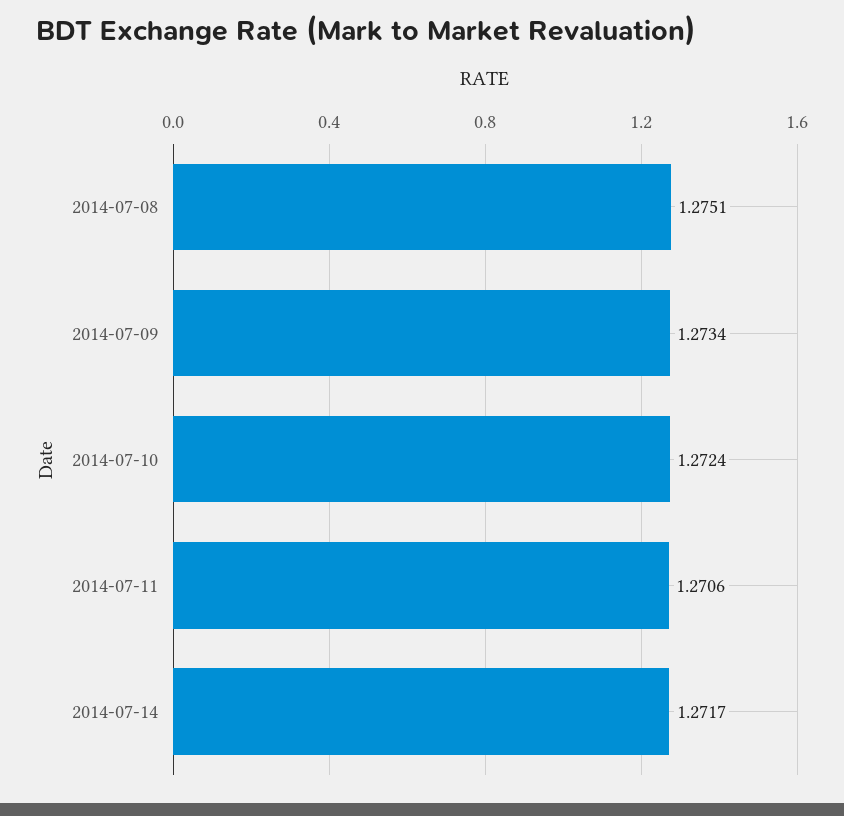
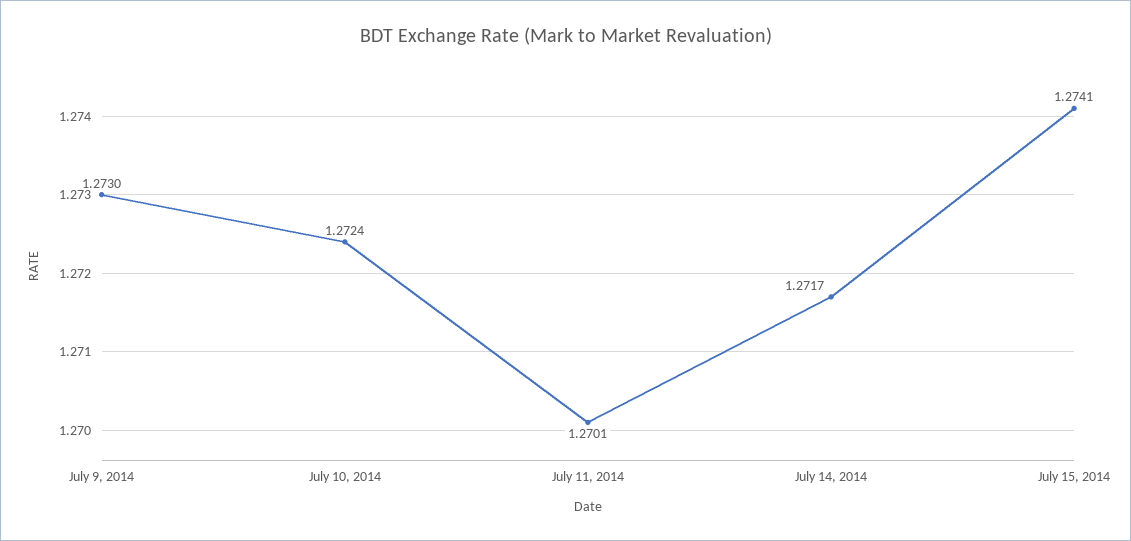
2014-07-08: 1.2751 -> none
2014-07-09: 1.2734 -> 1.273
2014-07-11: 1.2706 -> 1.2701
July 15, 2014: none -> 1.2741

